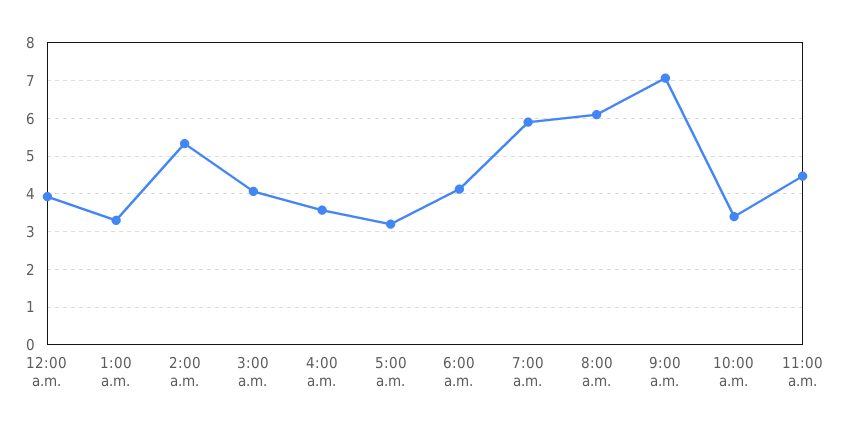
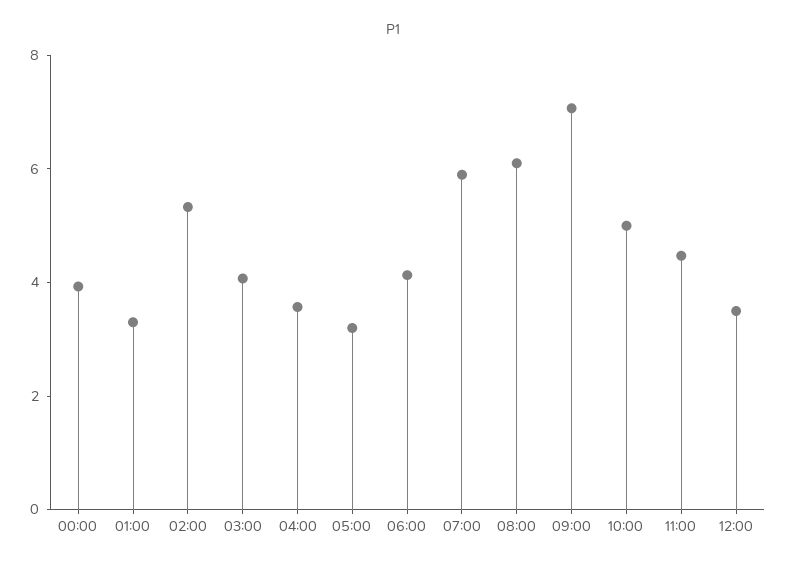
10:00 a.m.: 3.4 -> 5
12:00: none -> 3.5

